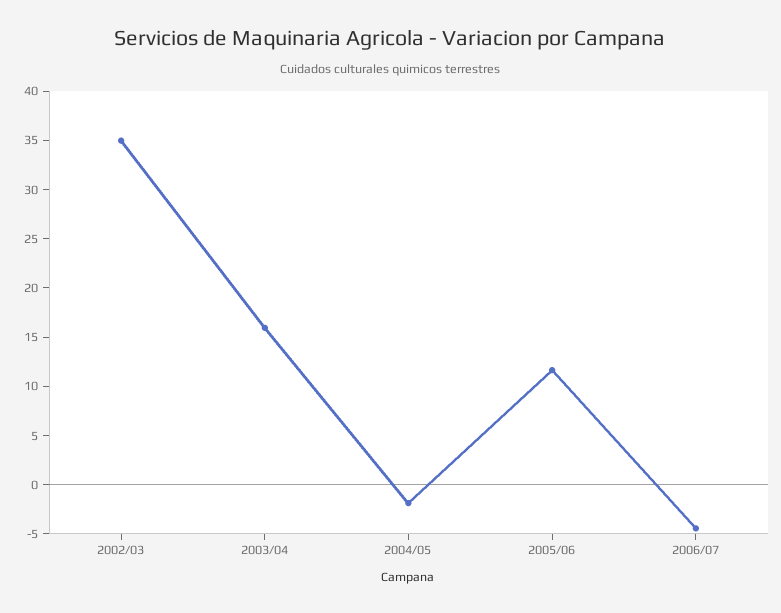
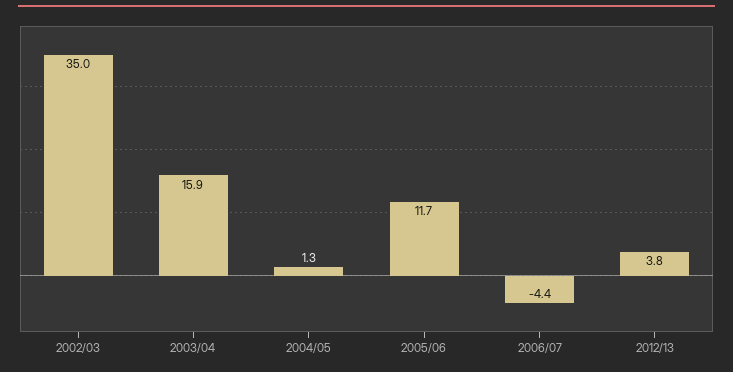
2004/05: -2 -> 1.3
2012/13: none -> 3.8

